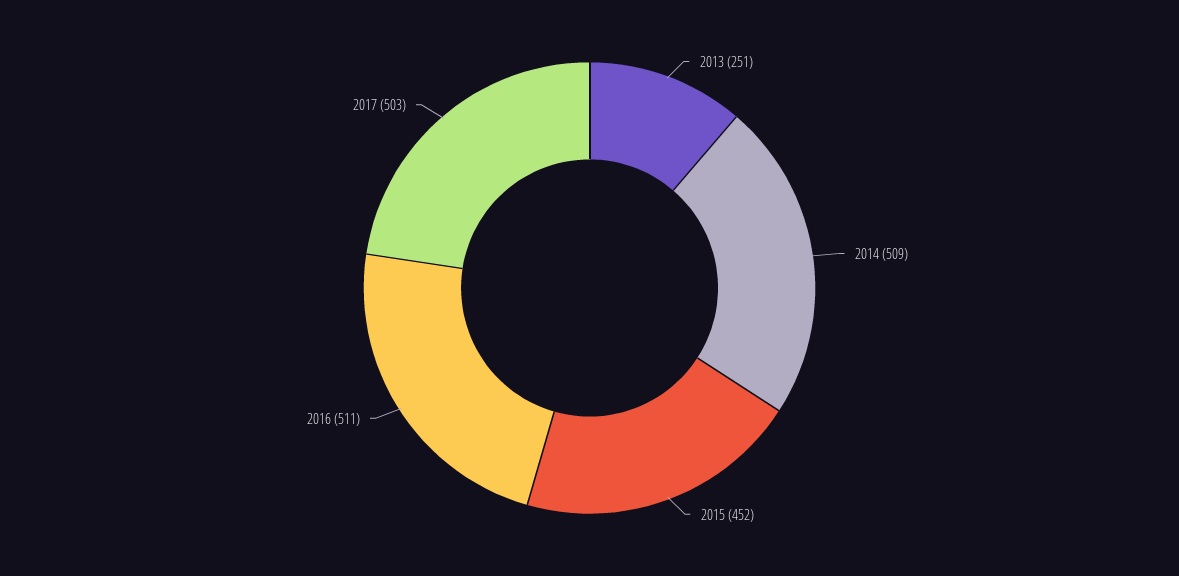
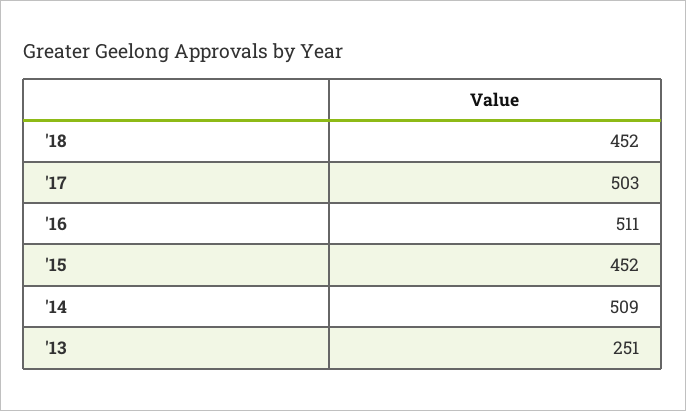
'18: none -> 452

